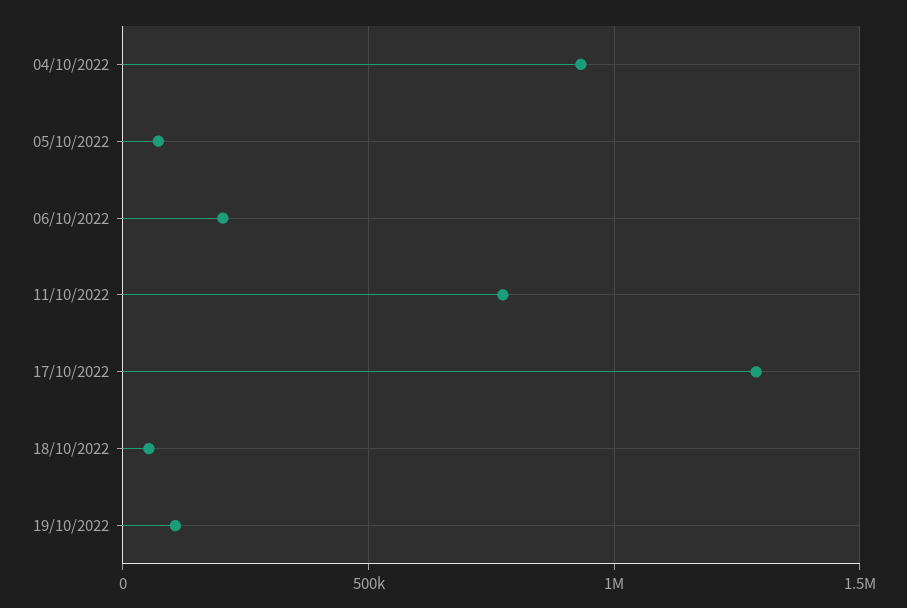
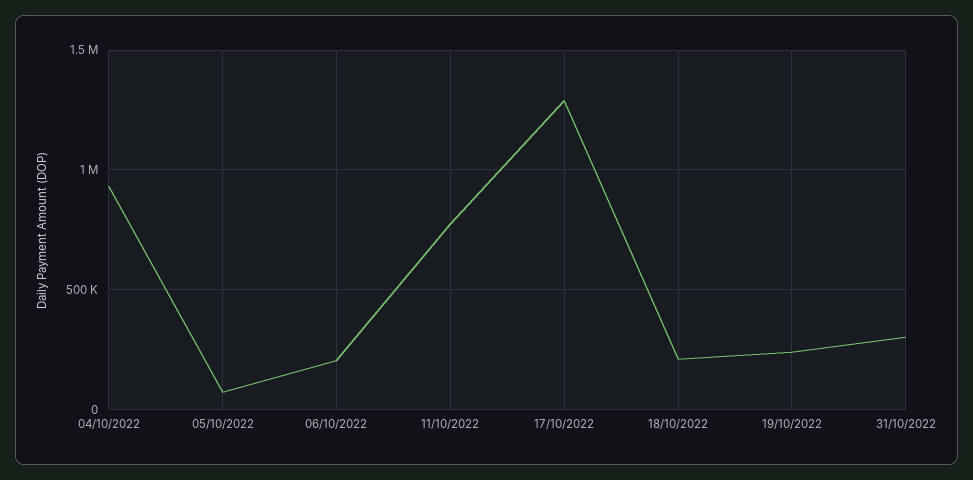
18/10/2022: 50000 -> 200000
19/10/2022: 100000 -> 250000
31/10/2022: none -> 300000

